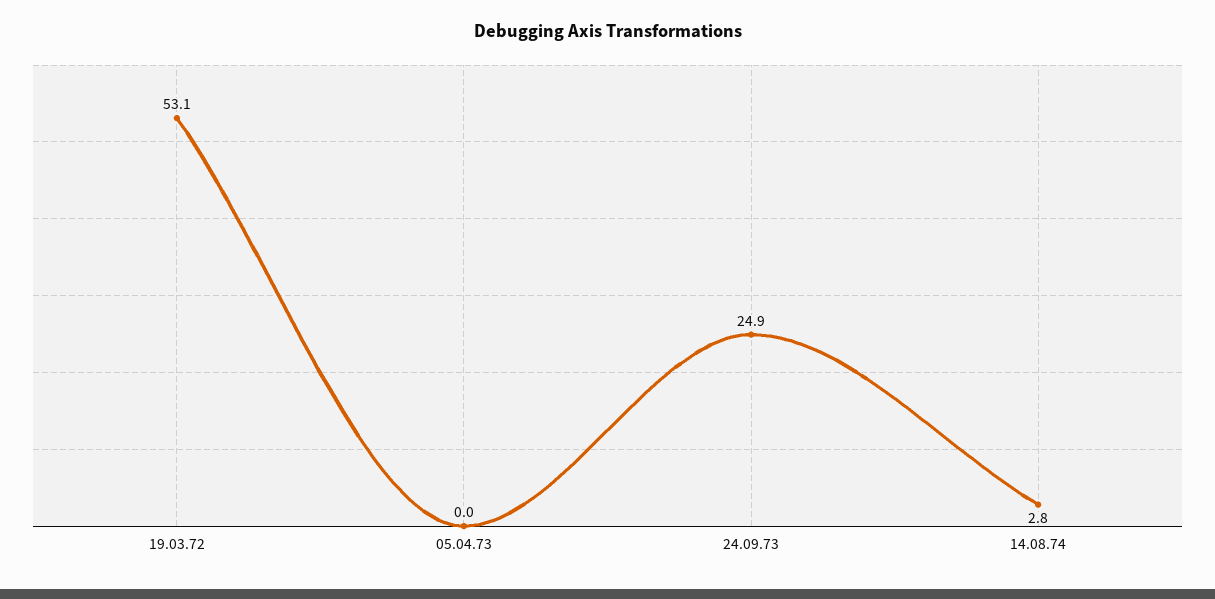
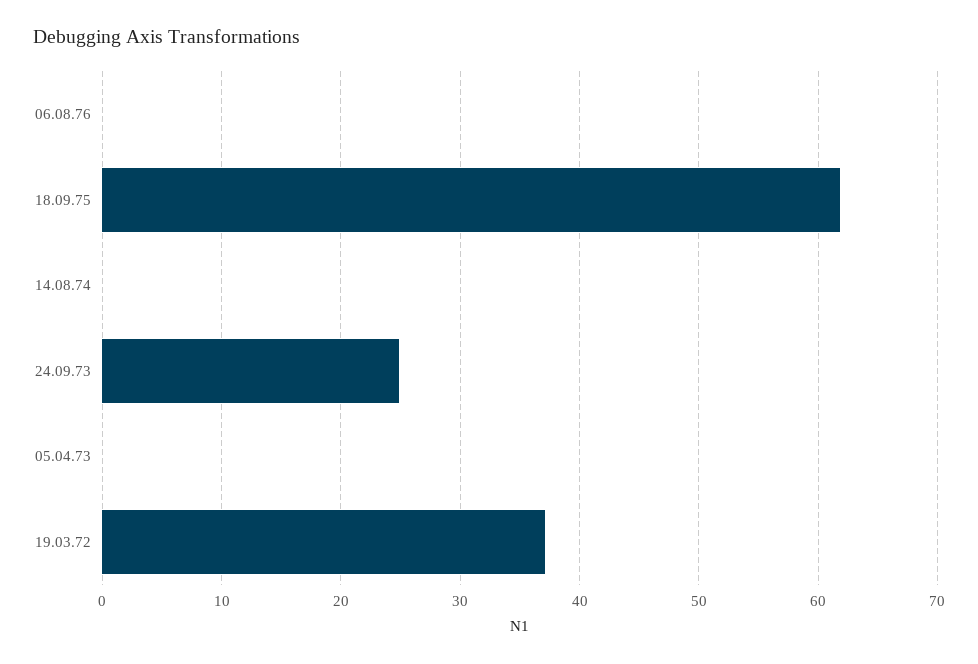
19.03.72: 53.1 -> 37
14.08.74: 2.8 -> 0
06.08.76: none -> 0
18.09.75: none -> 62

